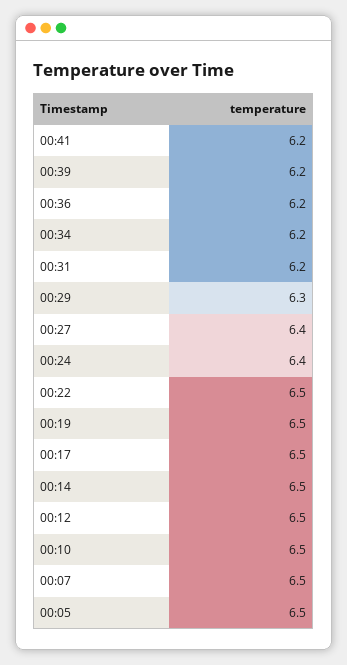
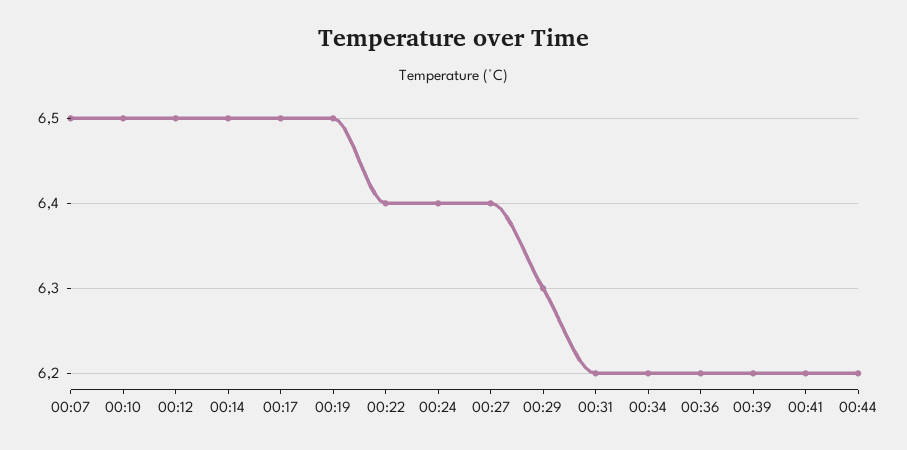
00:22: 6.5 -> 6.4
00:05: 6.5 -> none
00:44: none -> 6.2

